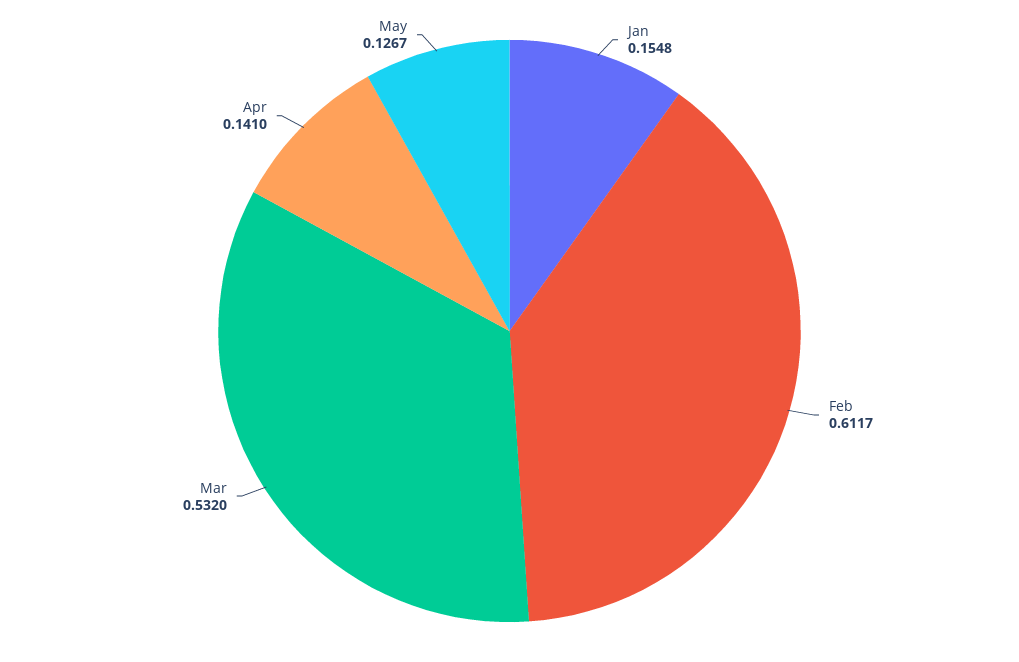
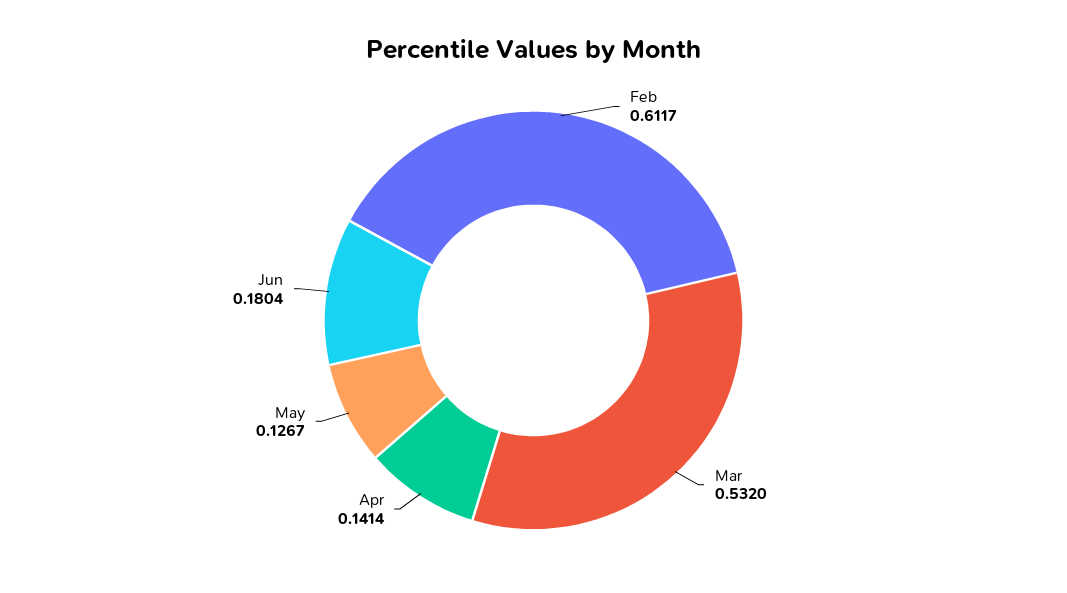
Jan: 0.1548 -> none
Apr: 0.141 -> 0.1414
Jun: none -> 0.1804

